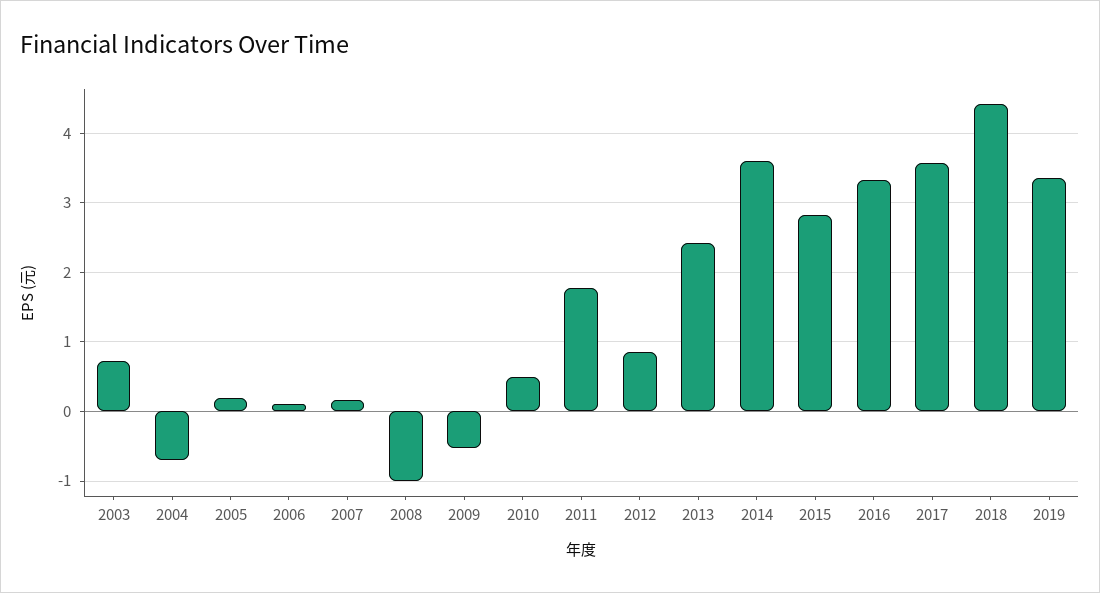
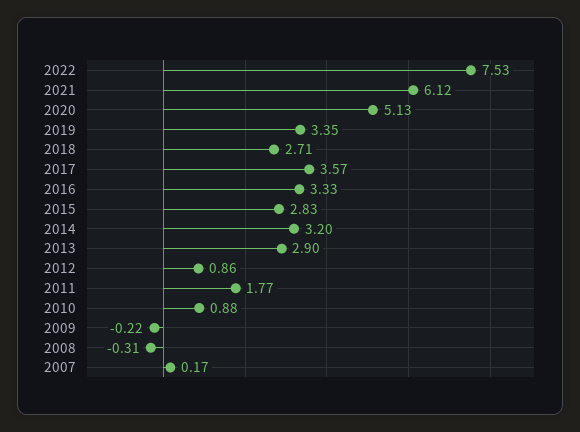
2003: 0.7 -> none
2004: -0.7 -> none
2005: 0.2 -> none
2006: 0.1 -> none
2008: -1 -> -0.31
2009: -0.5 -> -0.22
2010: 0.5 -> 0.88
2013: 2.4 -> 2.9
2014: 3.6 -> 3.2
2018: 4.4 -> 2.71
2022: none -> 7.53
2021: none -> 6.12
2020: none -> 5.13

